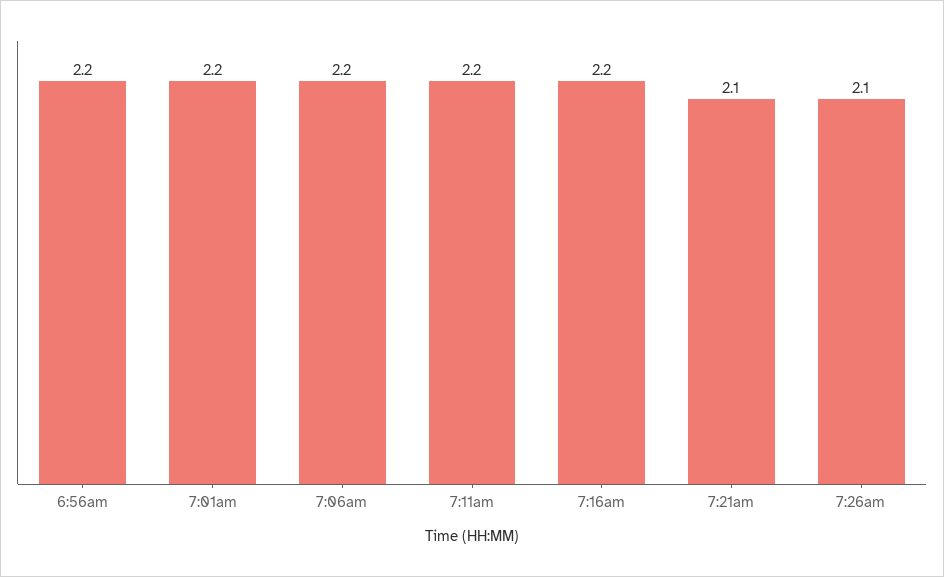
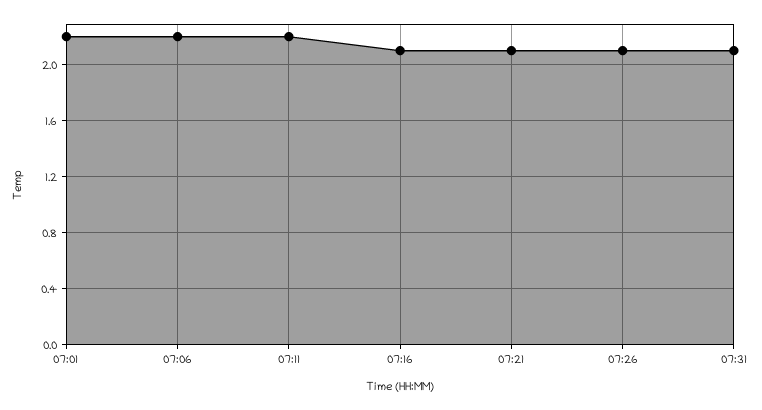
6:56am: 2.2 -> none
7:16am: 2.2 -> 2.1
07:31: none -> 2.1

